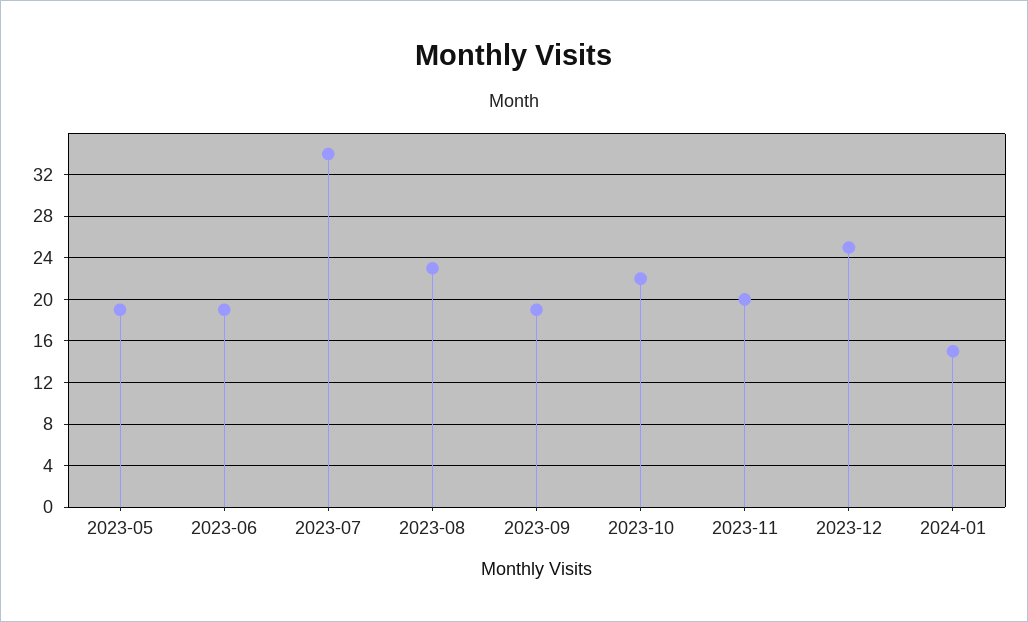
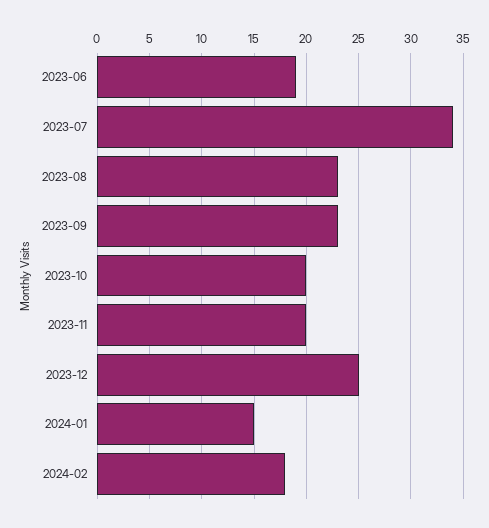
2023-05: 19 -> none
2023-09: 19 -> 23
2023-10: 22 -> 20
2024-02: none -> 18

